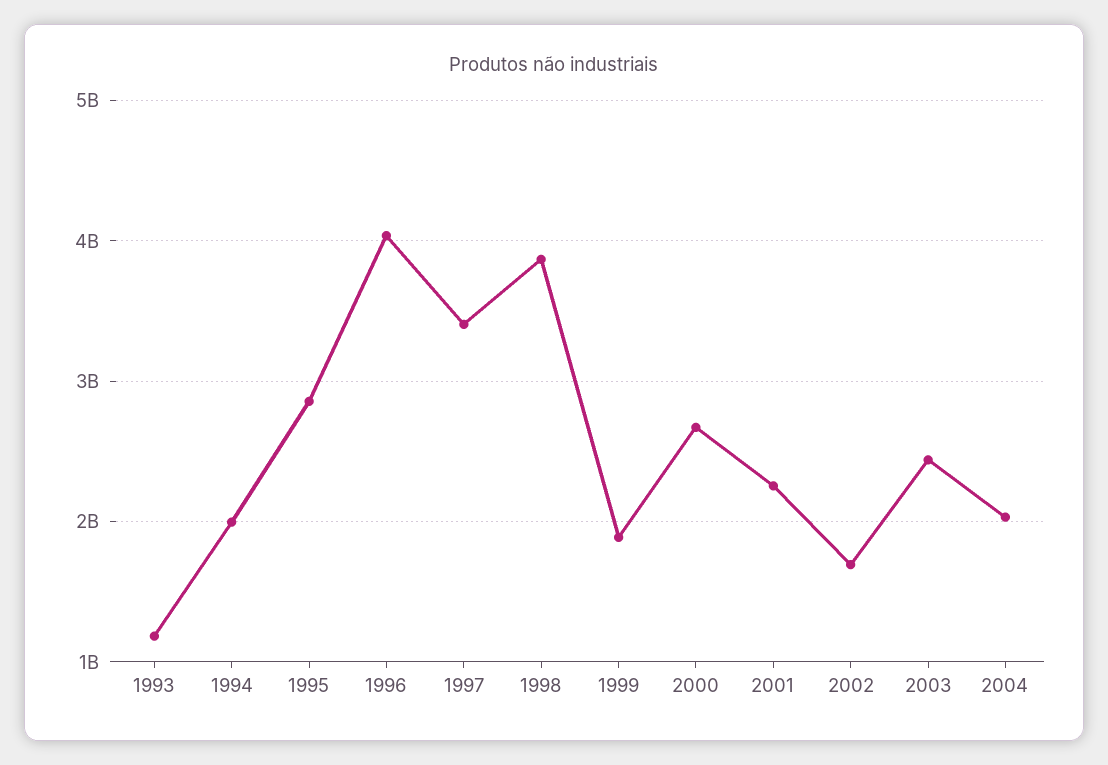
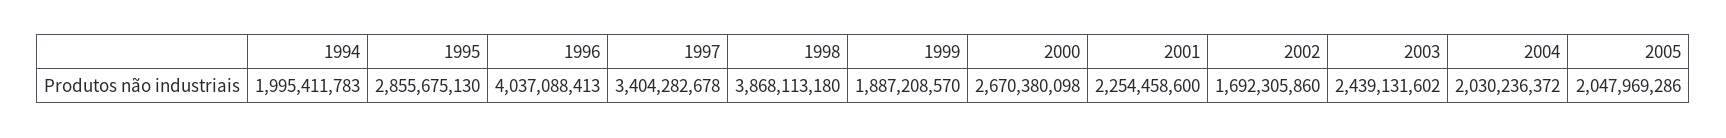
1993: 1200000000 -> none
2005: none -> 2047969286

